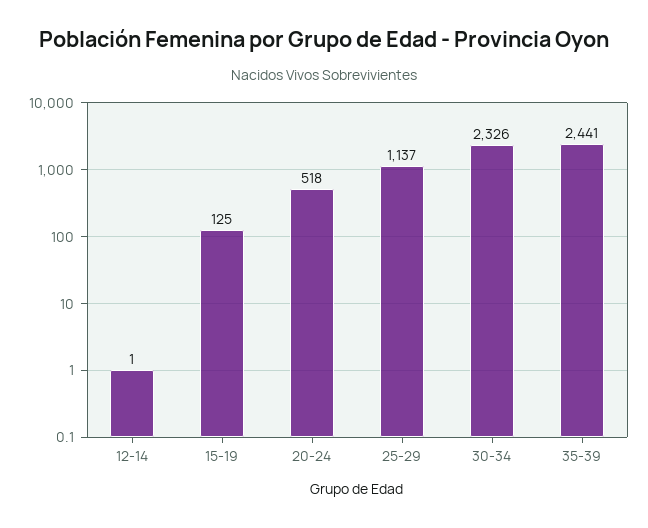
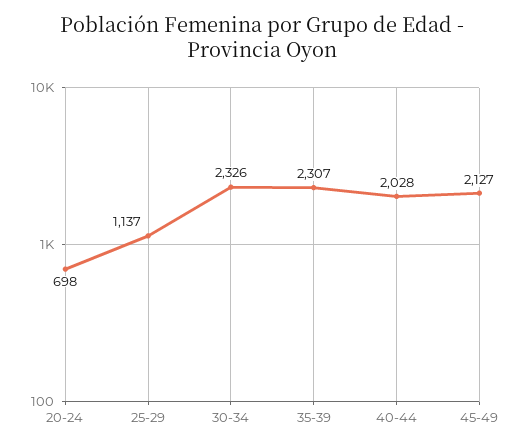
12-14: 1 -> none
15-19: 125 -> none
20-24: 518 -> 698
35-39: 2441 -> 2307
40-44: none -> 2028
45-49: none -> 2127

